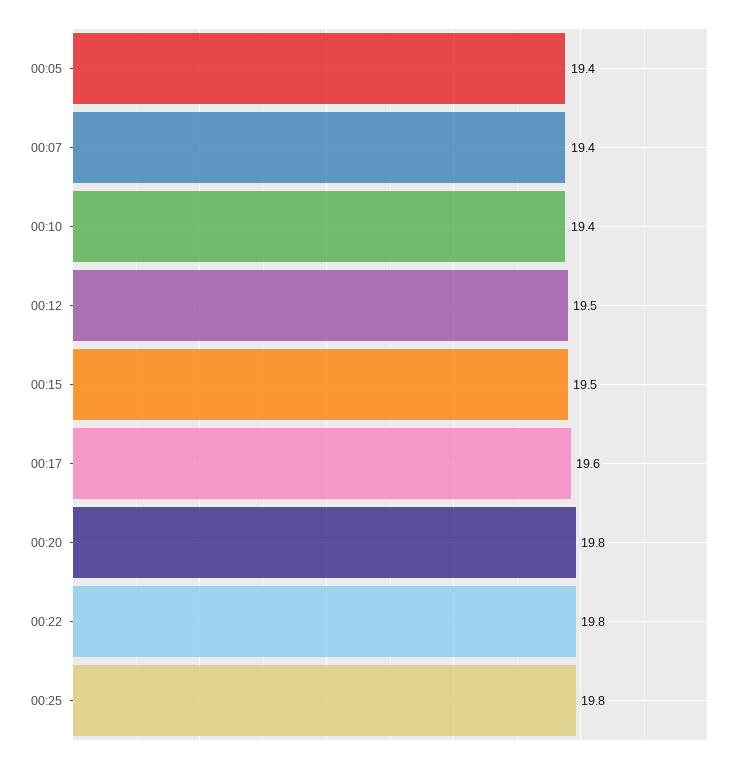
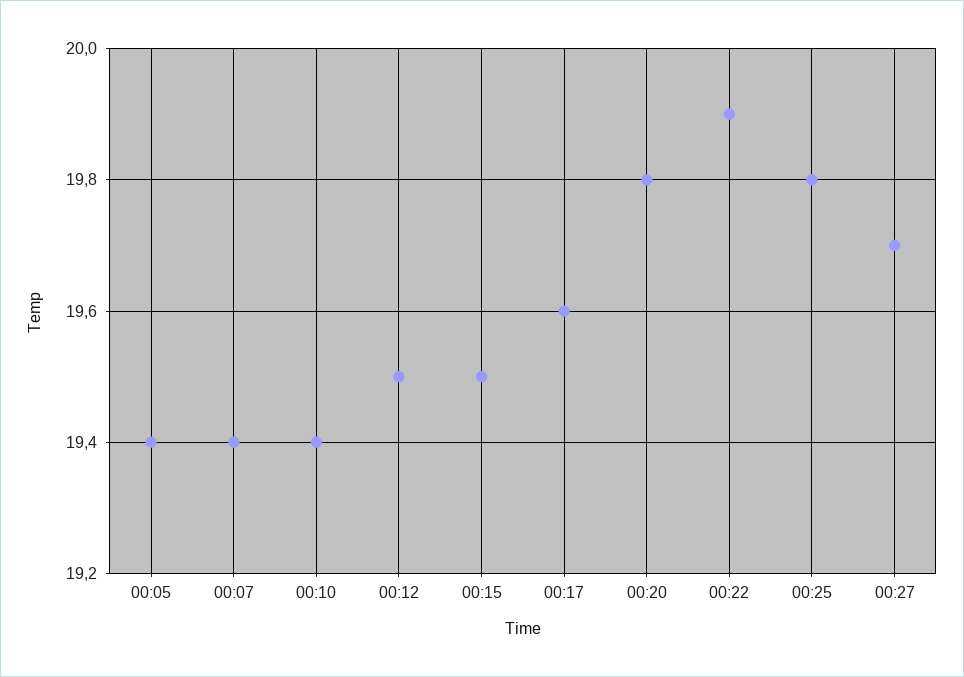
00:22: 19.8 -> 19.9
00:27: none -> 19.7

